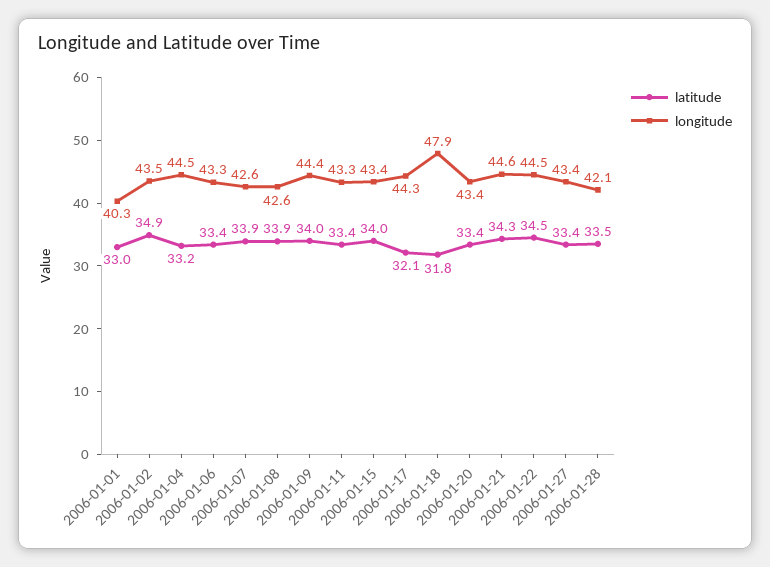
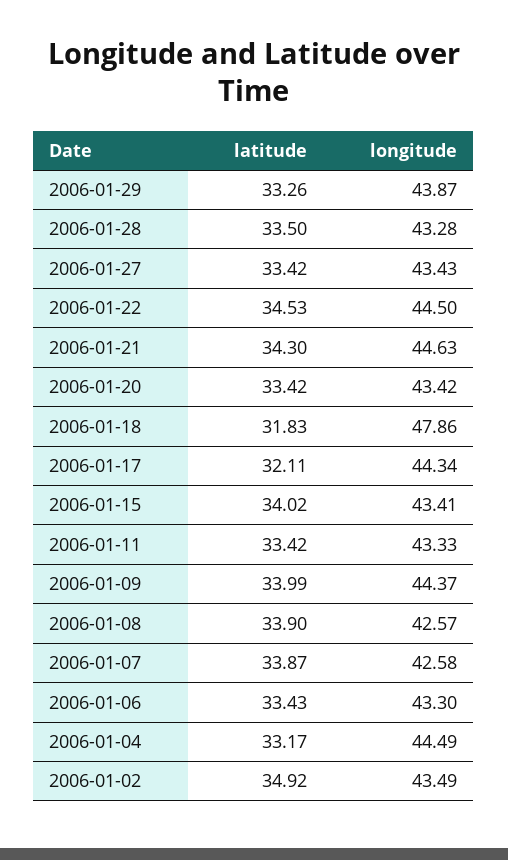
latitude, 2006-01-01: 33 -> none
longitude, 2006-01-01: 40.3 -> none
longitude, 2006-01-28: 42.1 -> 43.28
latitude, 2006-01-29: none -> 33.26
longitude, 2006-01-29: none -> 43.87

